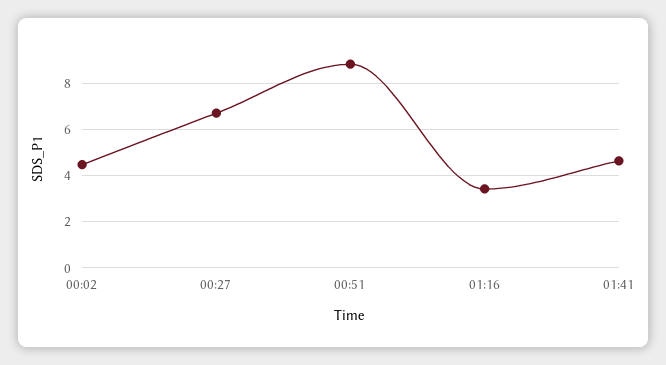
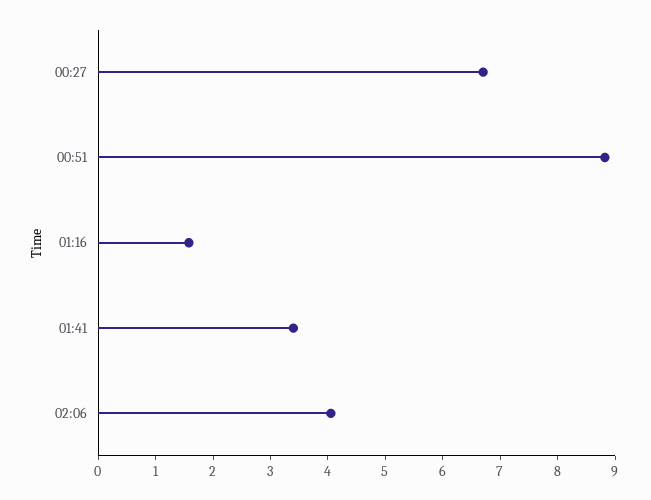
00:02: 4.5 -> none
01:16: 3.5 -> 1.6
01:41: 4.5 -> 3.4
02:06: none -> 4

